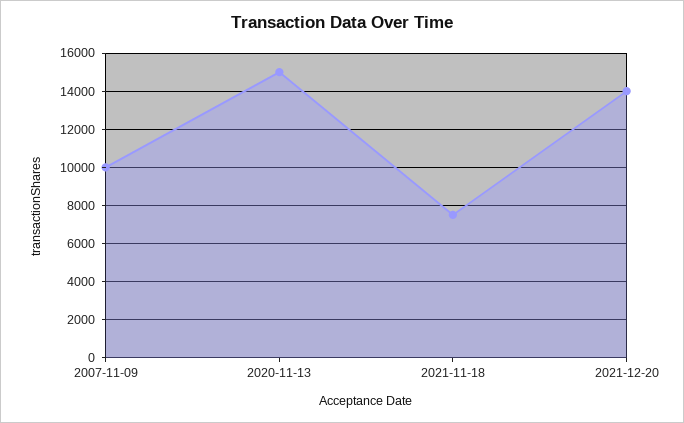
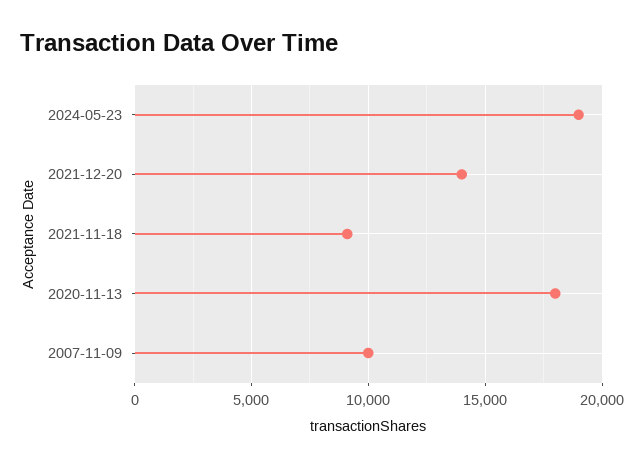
2020-11-13: 15000 -> 18000
2021-11-18: 7500 -> 9000
2024-05-23: none -> 19000

